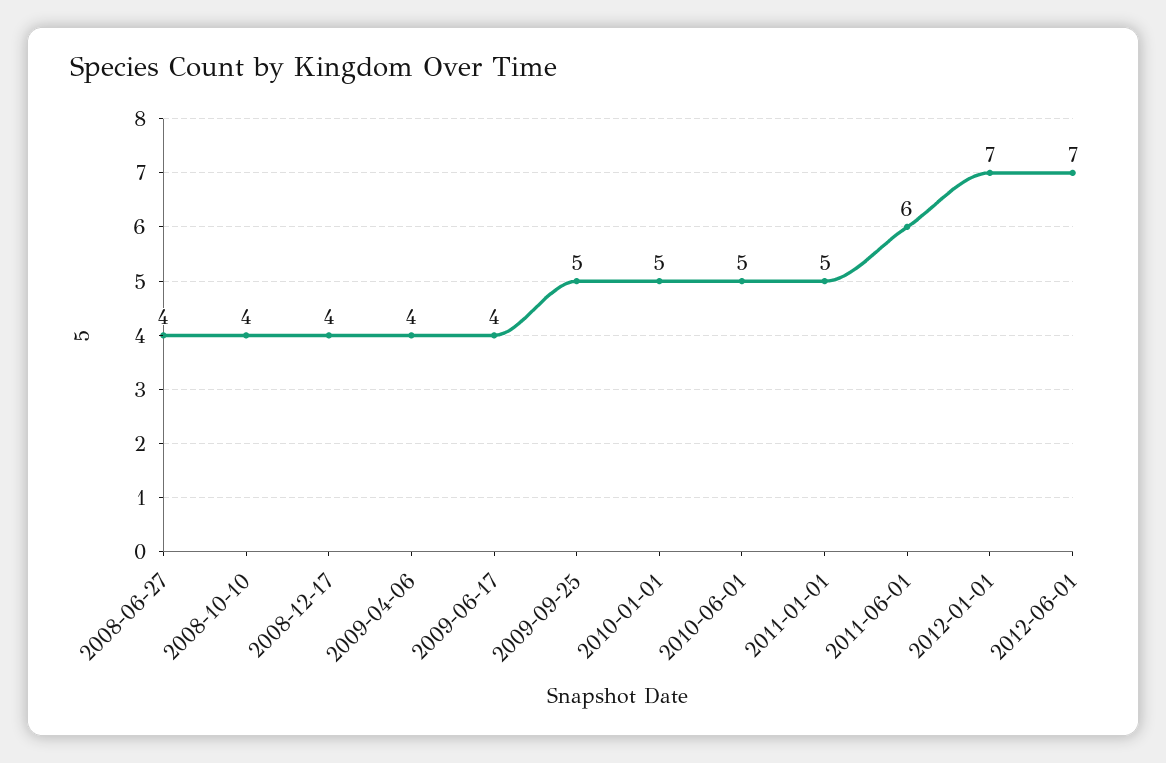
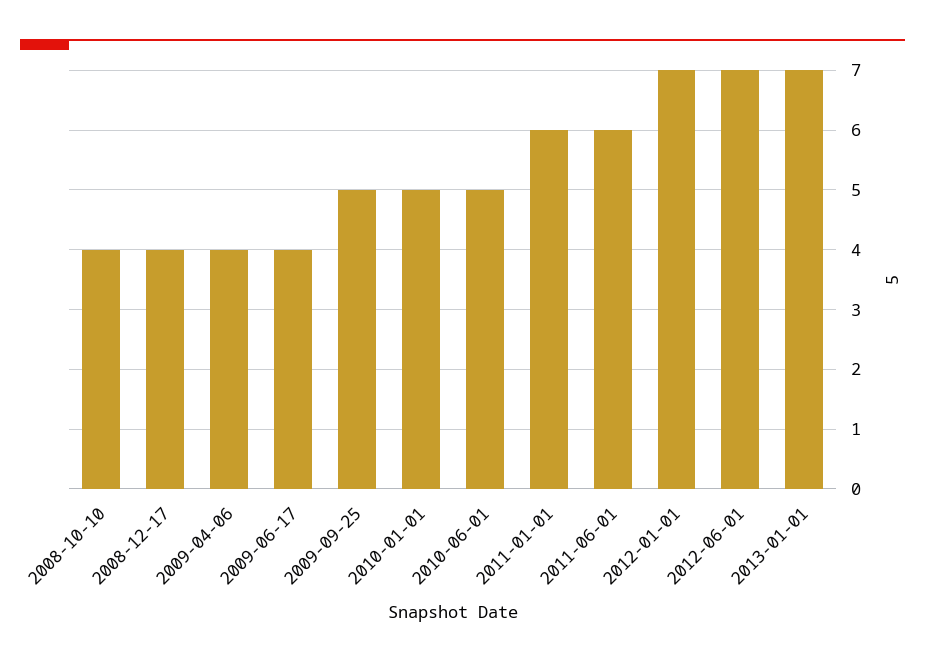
2008-06-27: 4 -> none
2011-01-01: 5 -> 6
2013-01-01: none -> 7

